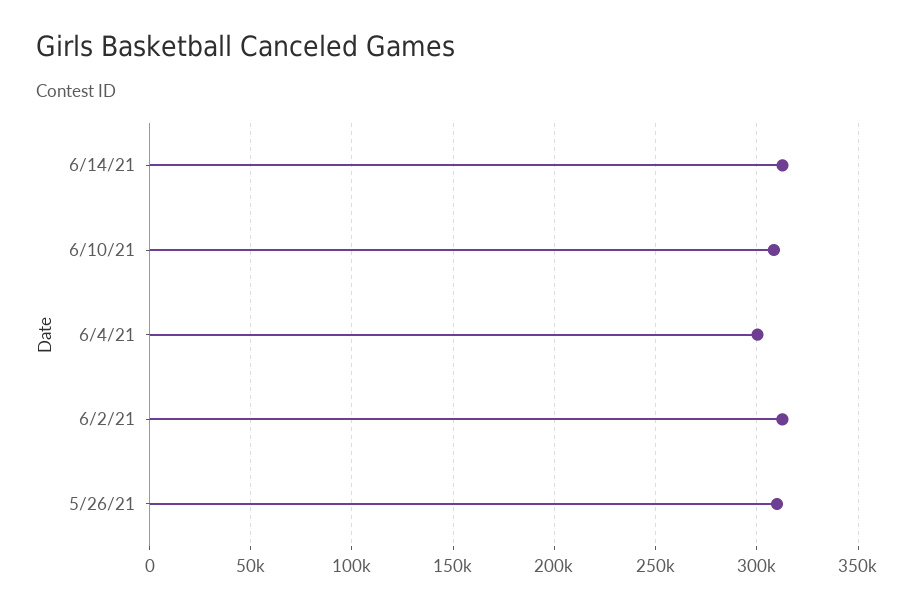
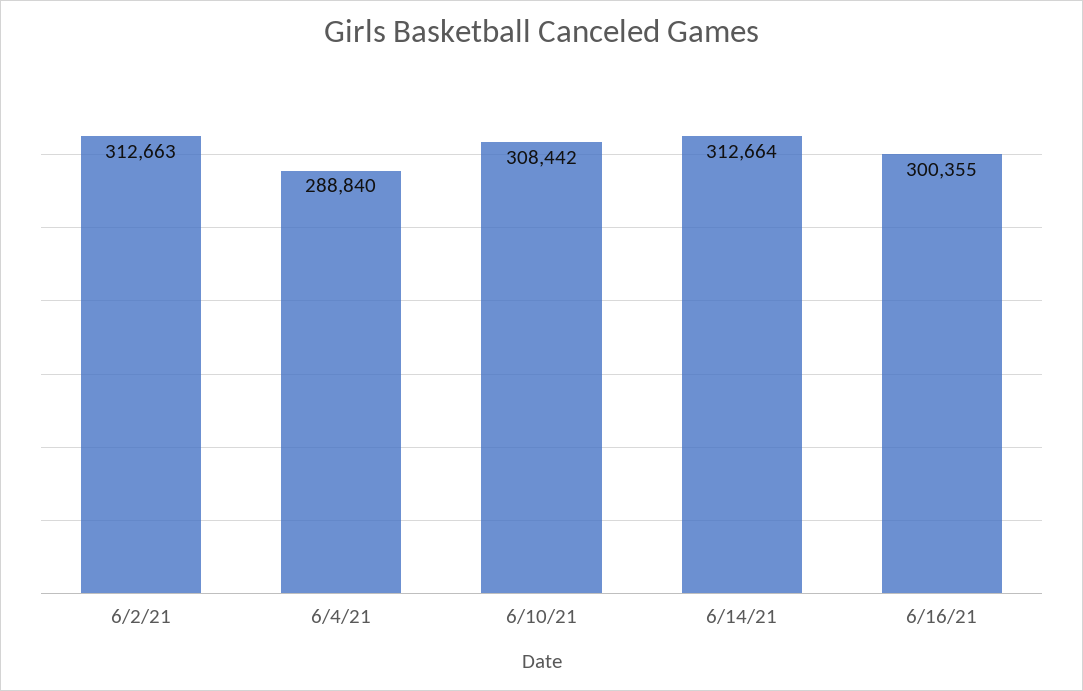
6/4/21: 300000 -> 288840
5/26/21: 310000 -> none
6/16/21: none -> 300355

